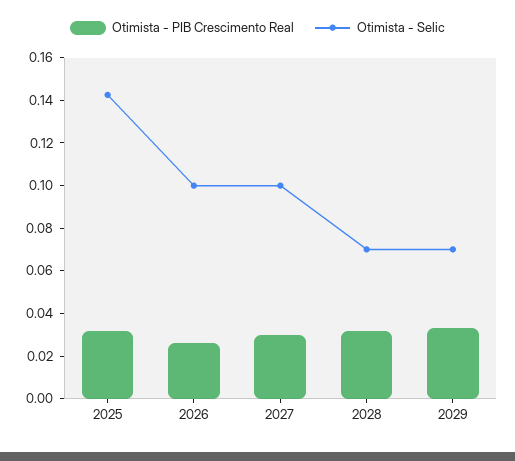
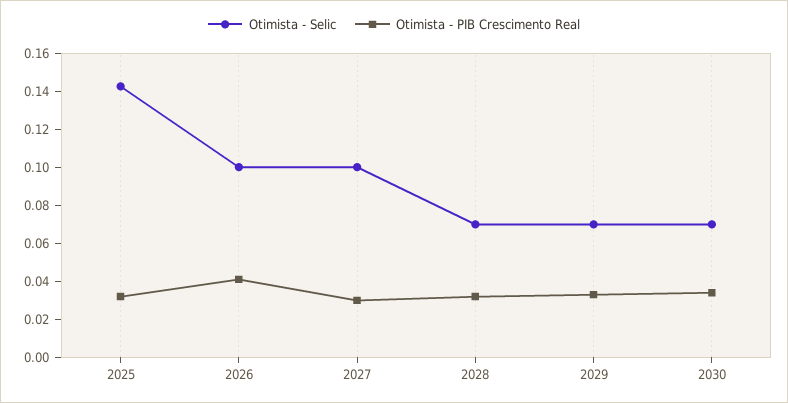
Otimista - PIB Crescimento Real, 2026: 0.025 -> 0.04
Otimista - Selic, 2030: none -> 0.07
Otimista - PIB Crescimento Real, 2030: none -> 0.035

